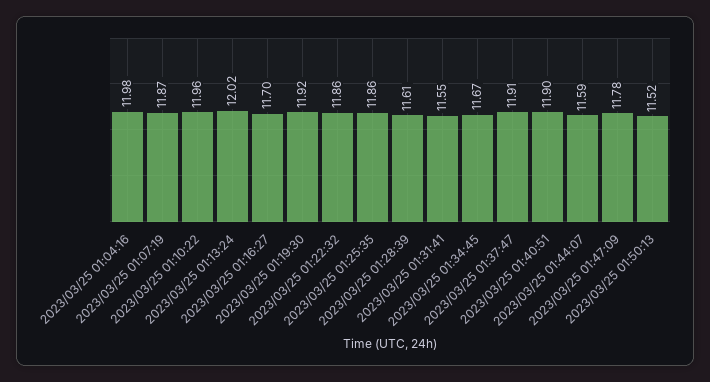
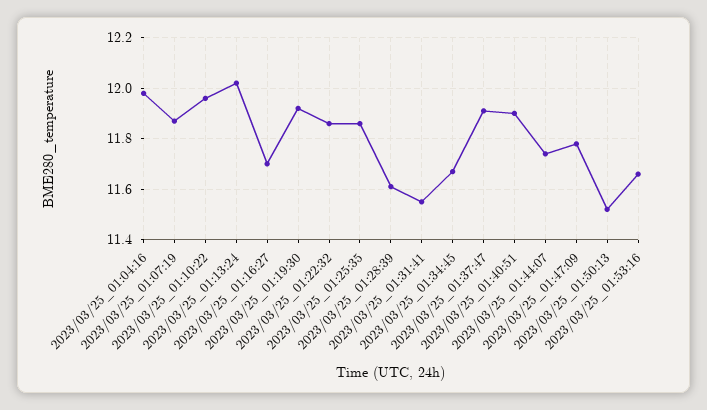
2023/03/25 01:44:07: 11.59 -> 11.75
2023/03/25_01:53:16: none -> 11.65

